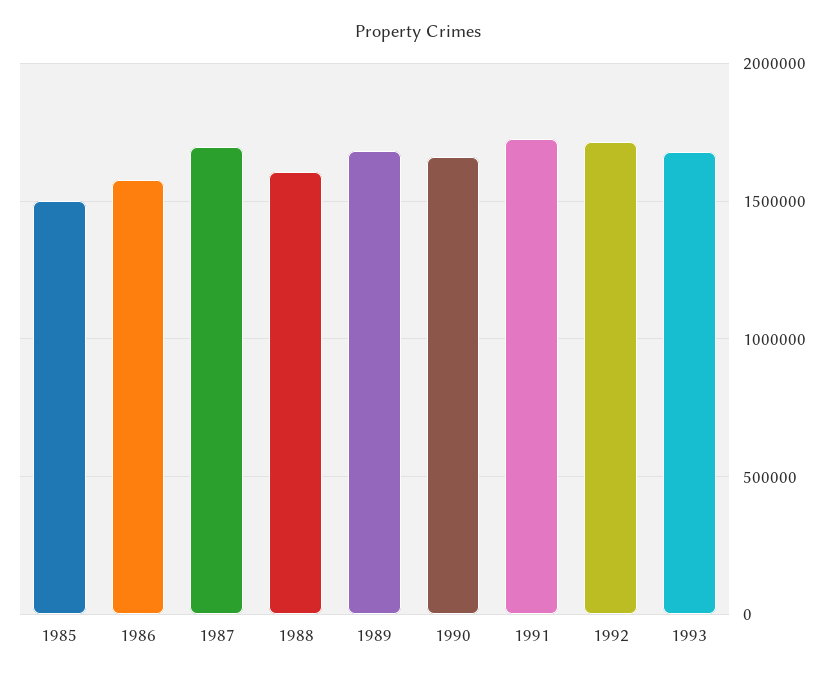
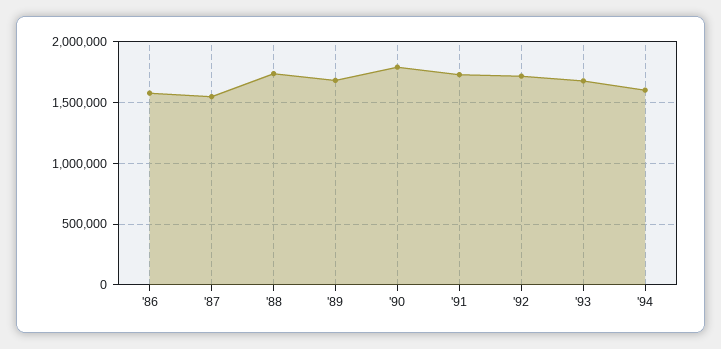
1985: 1500000 -> none
1987: 1700000 -> 1550000
1988: 1600000 -> 1750000
1990: 1650000 -> 1800000
'94: none -> 1600000

